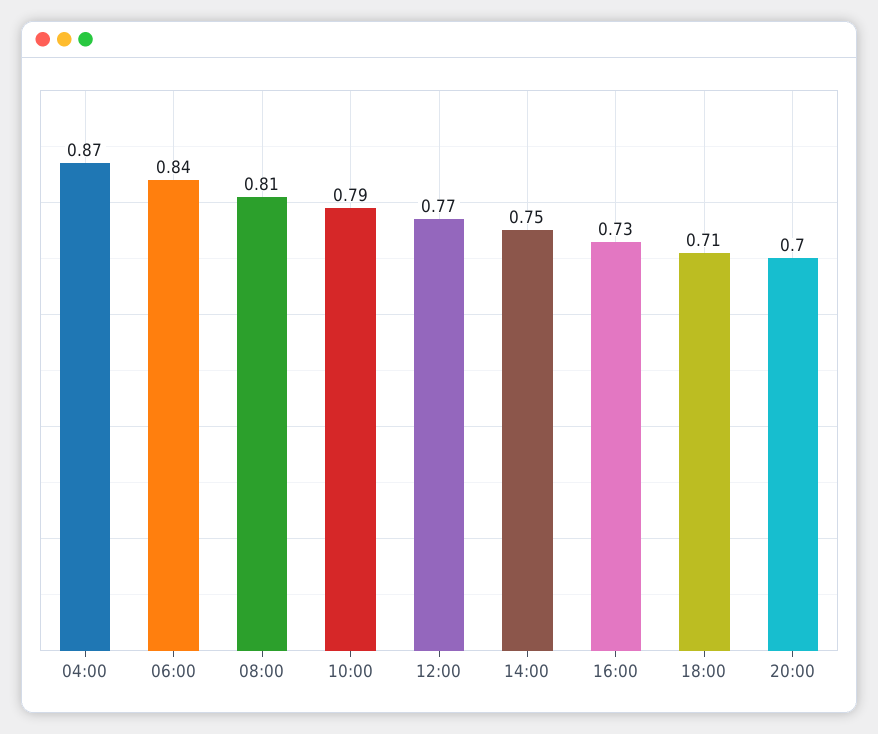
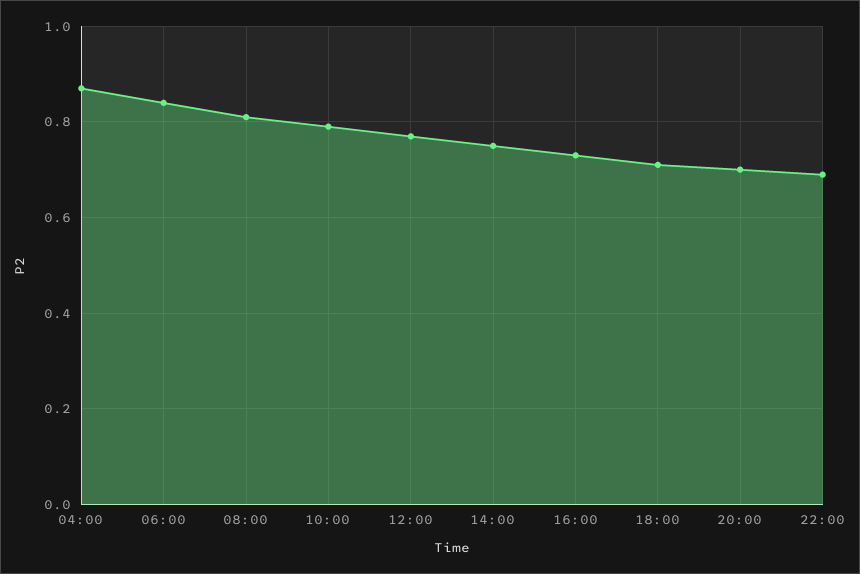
22:00: none -> 0.7

